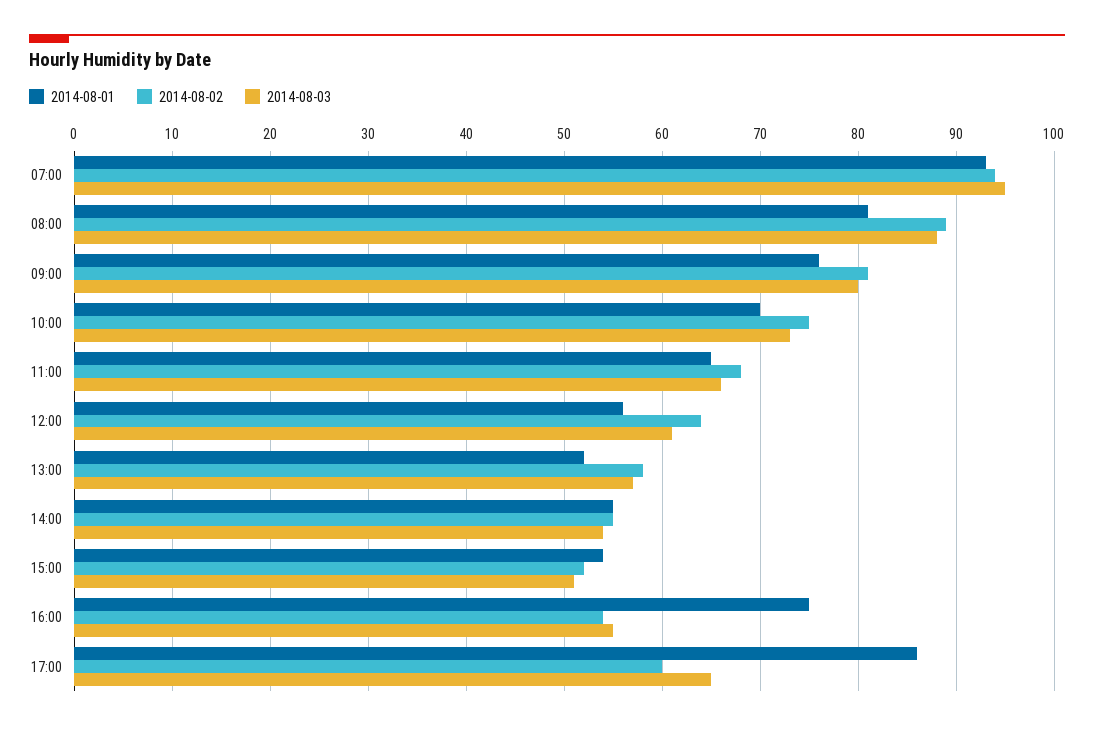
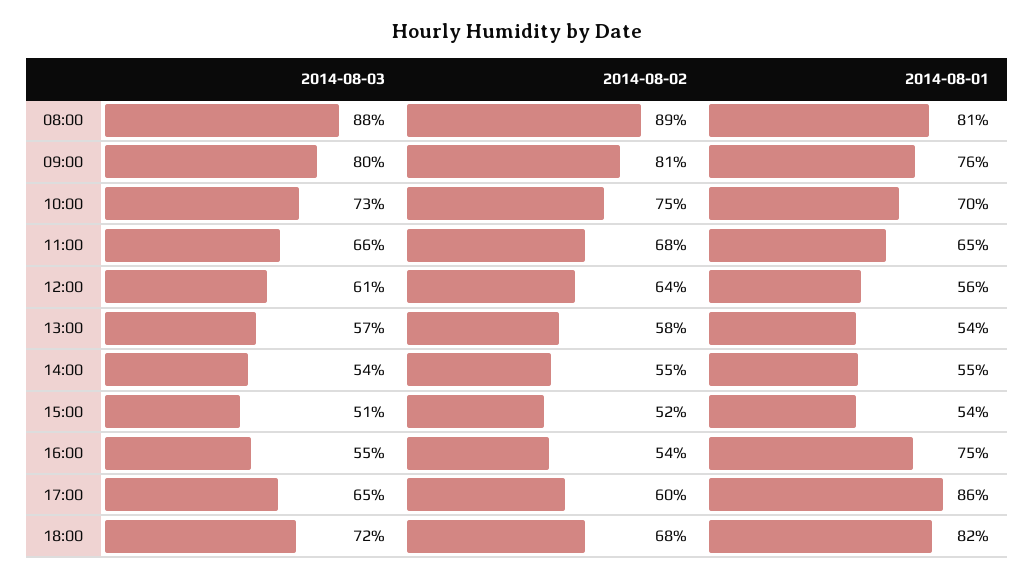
2014-08-01, 07:00: 93 -> none
2014-08-02, 07:00: 94 -> none
2014-08-03, 07:00: 95 -> none
2014-08-01, 13:00: 52 -> 54
2014-08-03, 18:00: none -> 72
2014-08-02, 18:00: none -> 68
2014-08-01, 18:00: none -> 82

